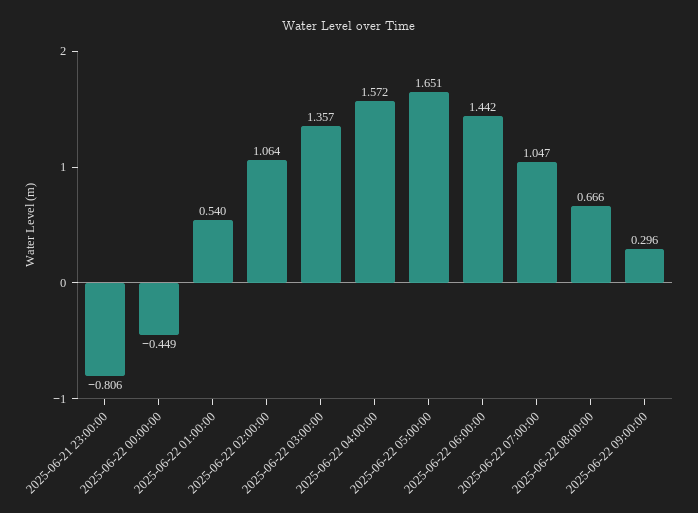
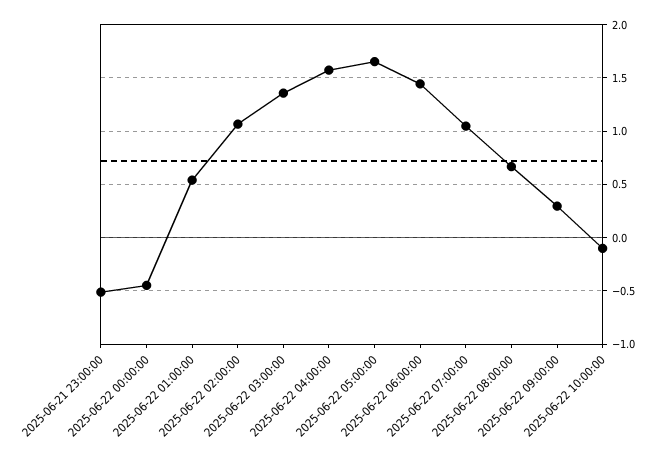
2025-06-21 23:00:00: -0.806 -> -0.5
2025-06-22 10:00:00: none -> -0.1

